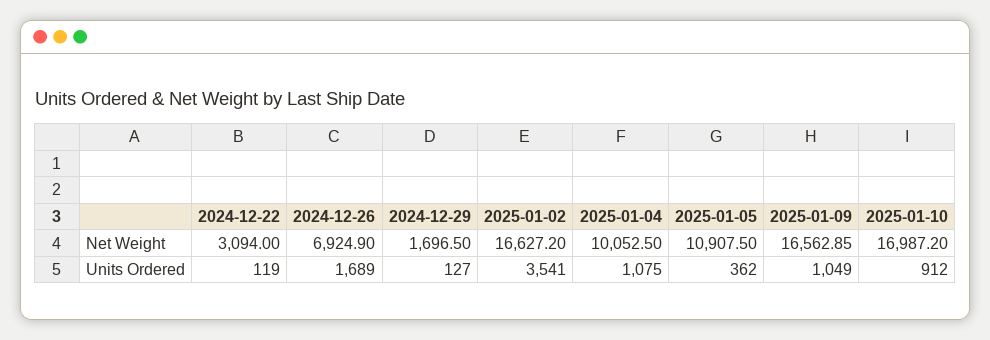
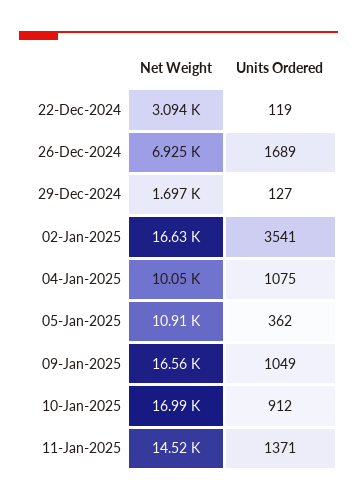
11-Jan-2025, Net Weight: none -> 14520
11-Jan-2025, Units Ordered: none -> 1371

